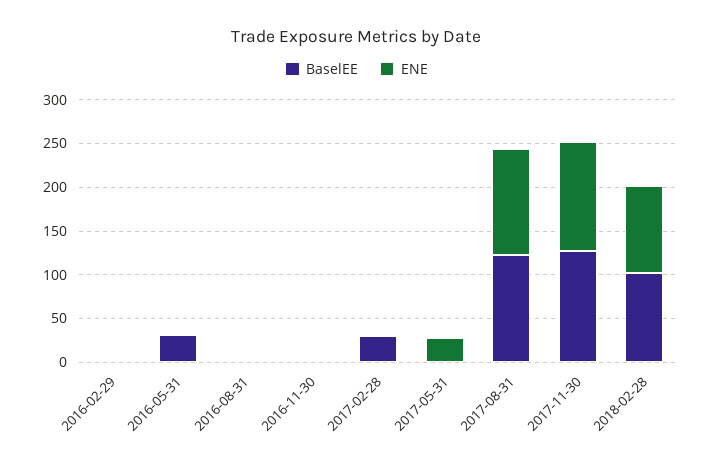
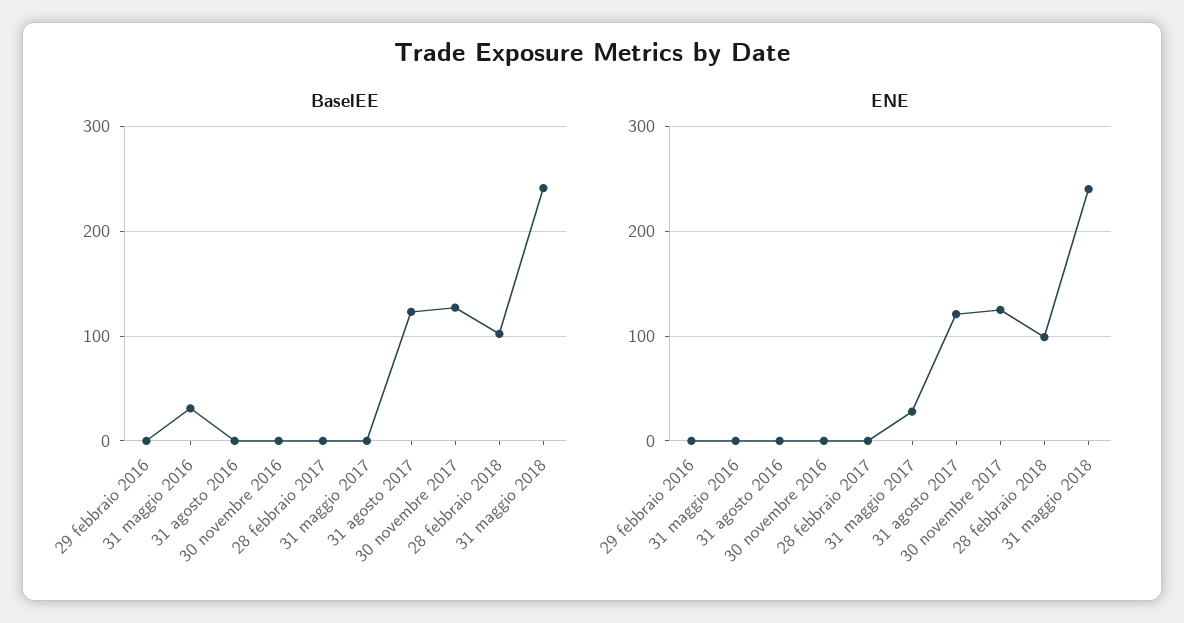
BaselEE, 2017-02-28: 30 -> 0
BaselEE, 31 maggio 2018: none -> 240
ENE, 31 maggio 2018: none -> 240

